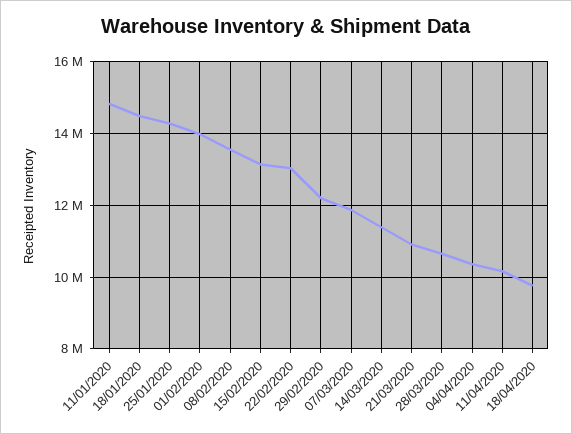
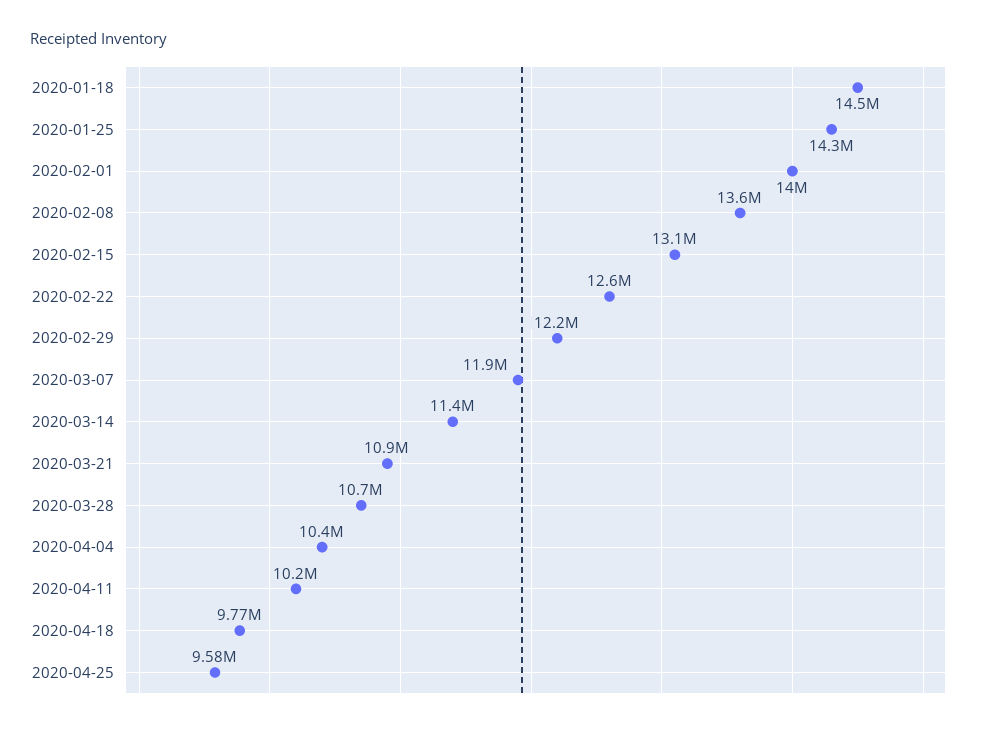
11/01/2020: 14800000 -> none
22/02/2020: 13000000 -> 12600000
2020-04-25: none -> 9580000

